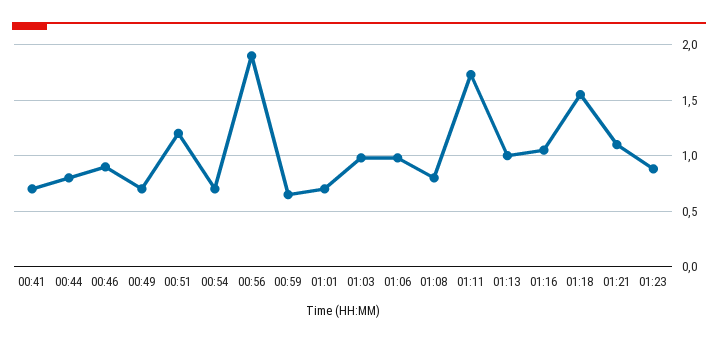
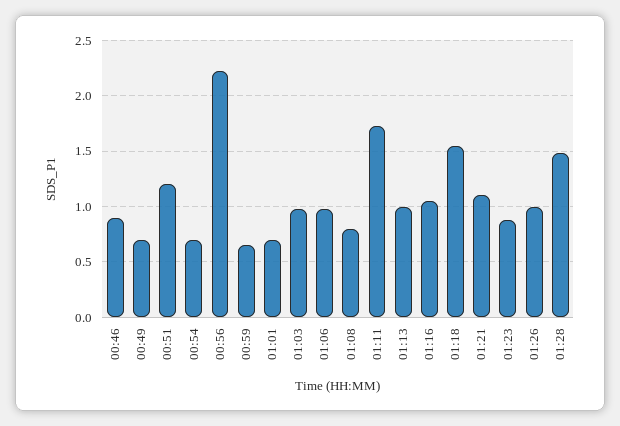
00:41: 0.7 -> none
00:44: 0.8 -> none
00:56: 1.9 -> 2.2
01:26: none -> 1
01:28: none -> 1.5

